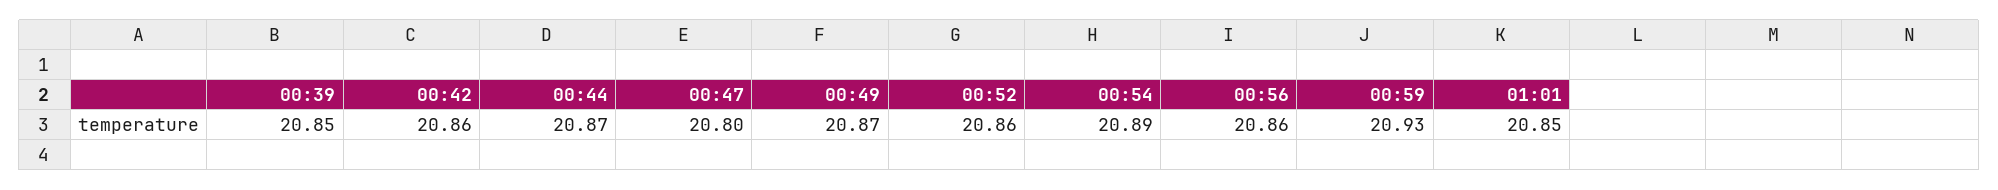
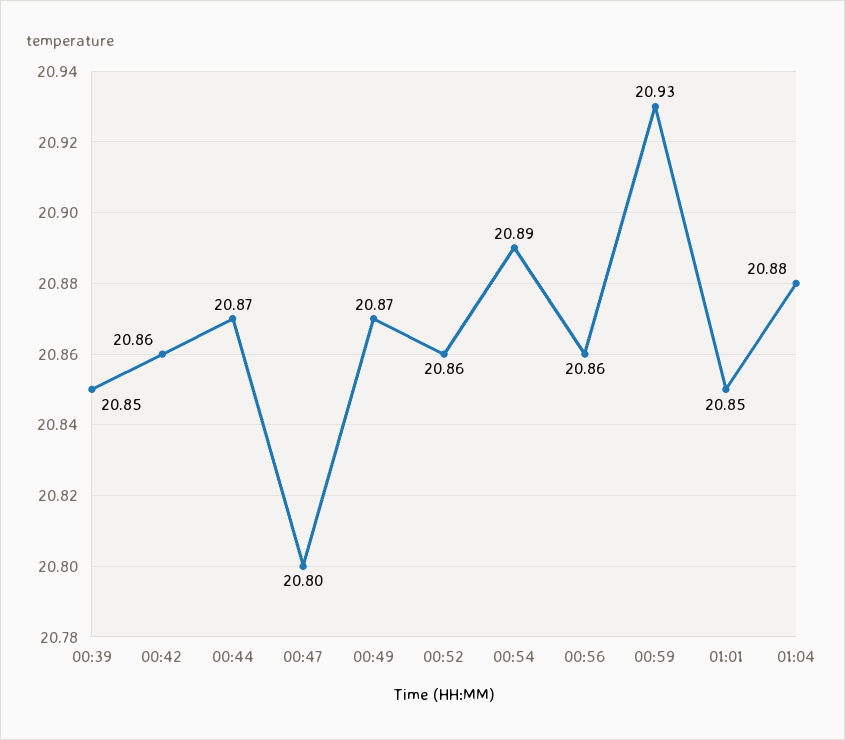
01:04: none -> 20.88

